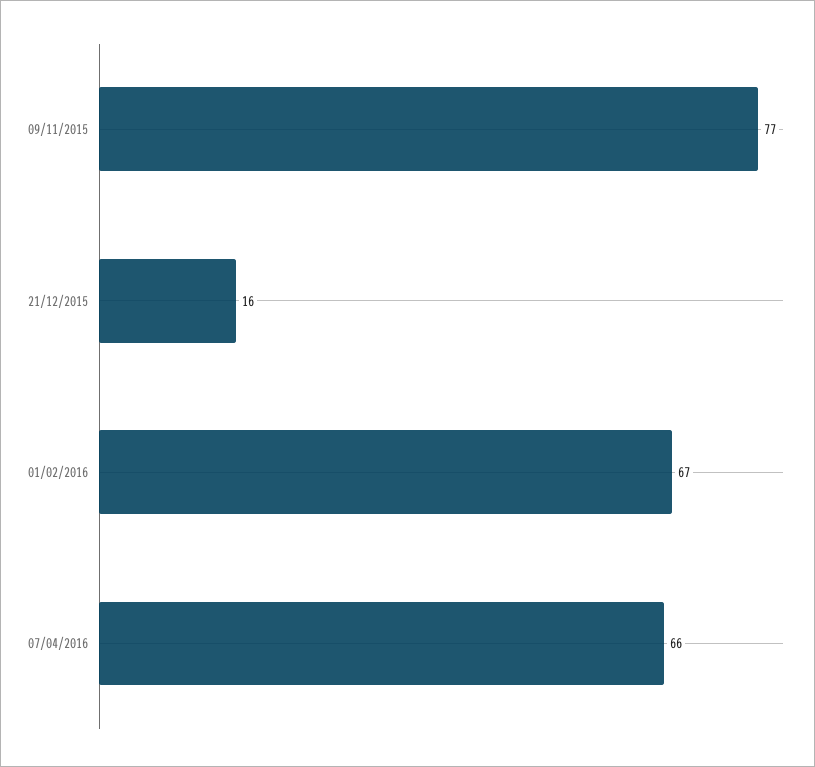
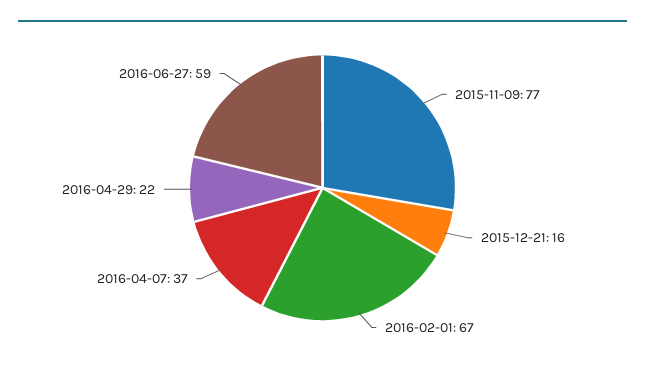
07/04/2016: 66 -> 37
2016-04-29: none -> 22
2016-06-27: none -> 59

